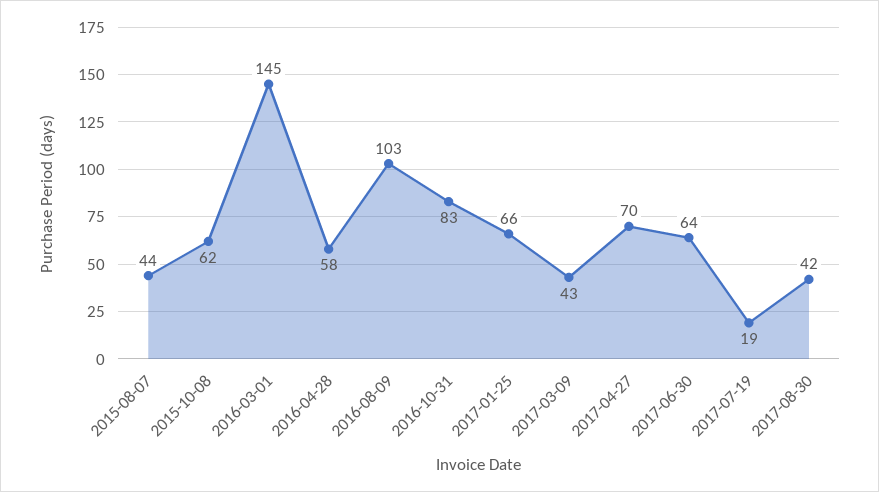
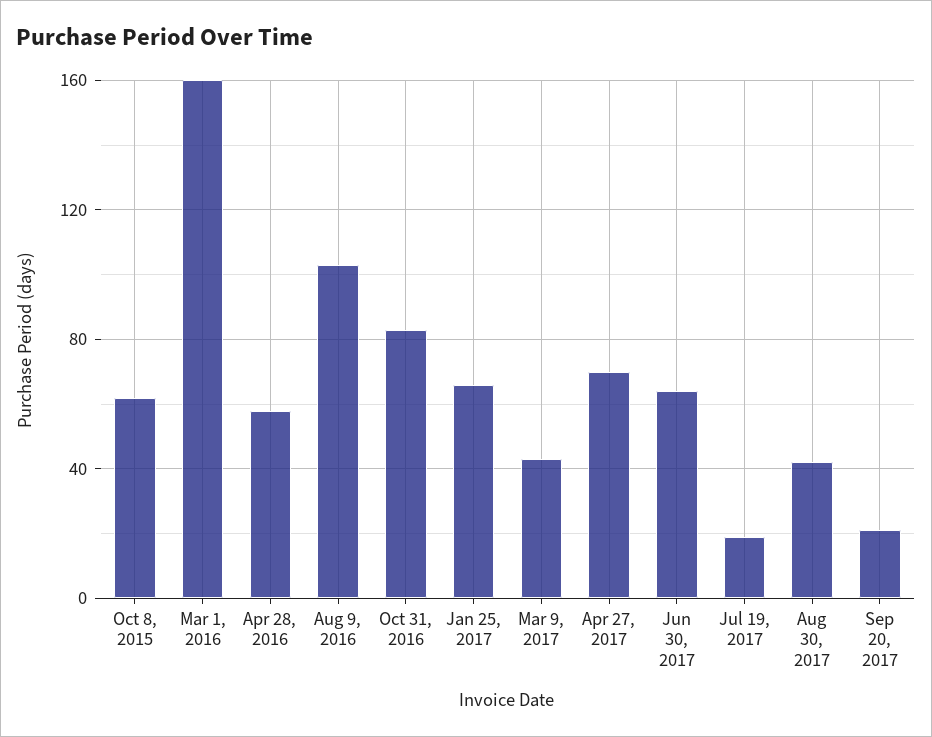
2015-08-07: 44 -> none
2016-03-01: 145 -> 160
Sep 20, 2017: none -> 20

